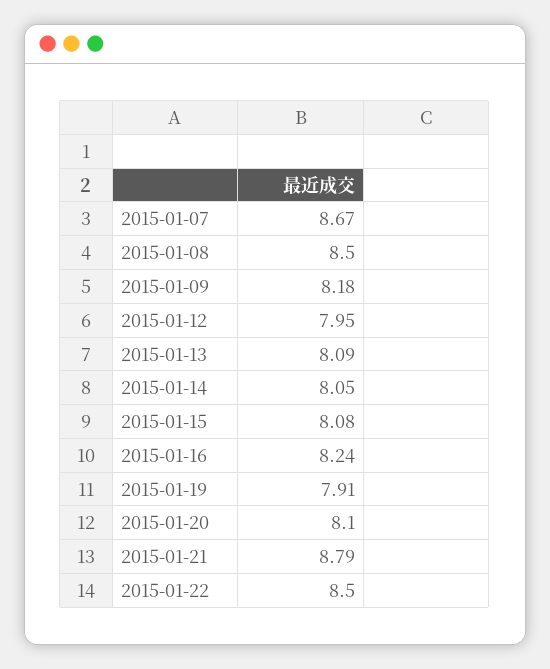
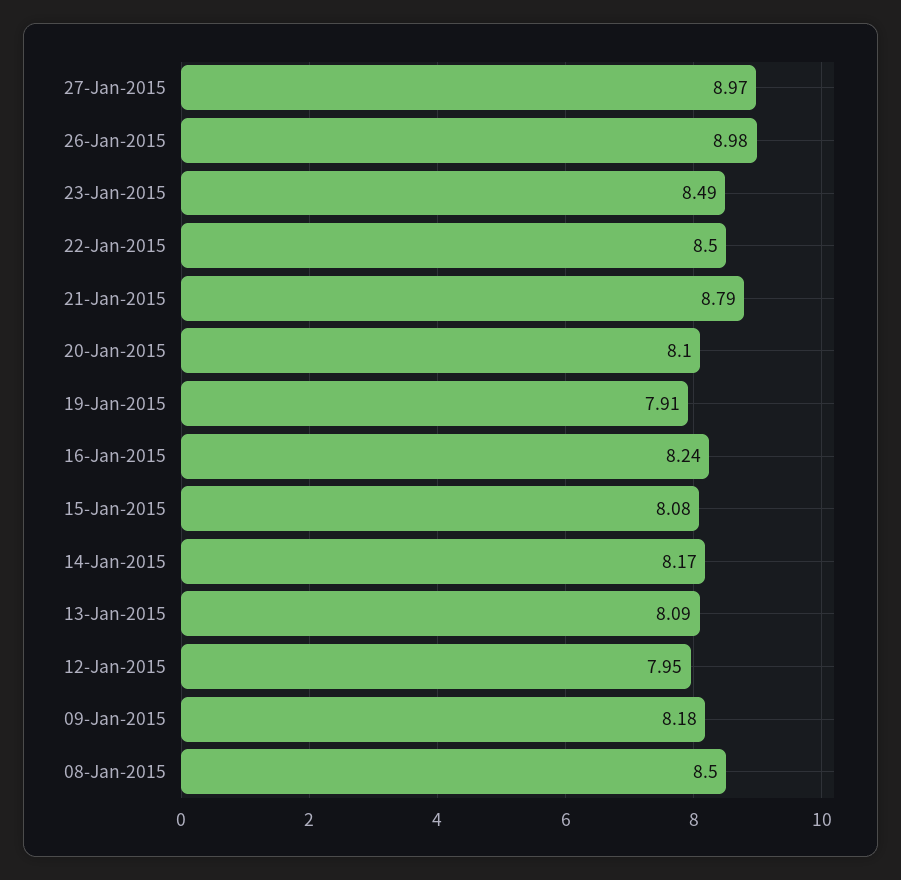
2015-01-07: 8.67 -> none
2015-01-14: 8.05 -> 8.17
27-Jan-2015: none -> 8.97
26-Jan-2015: none -> 8.98
23-Jan-2015: none -> 8.49

